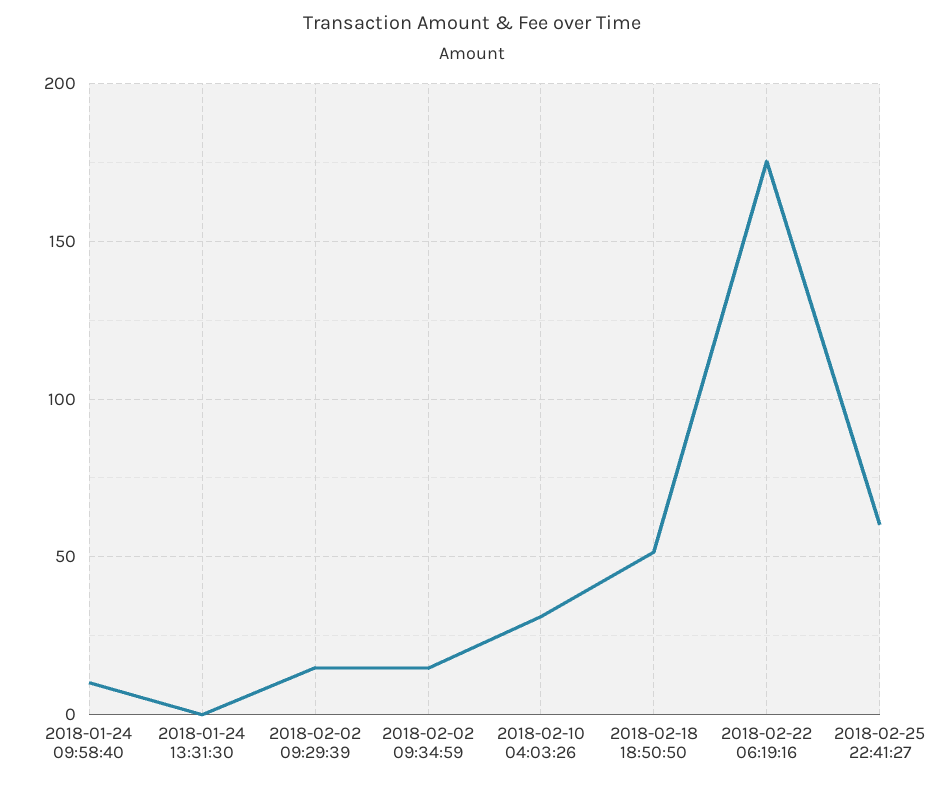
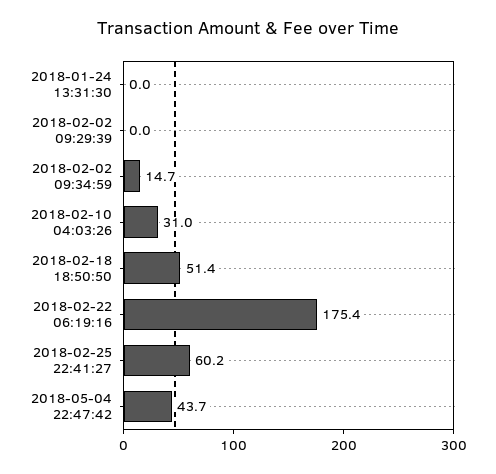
2018-01-24 09:58:40: 10 -> none
2018-02-02 09:29:39: 15 -> 0
2018-05-04 22:47:42: none -> 43.7

